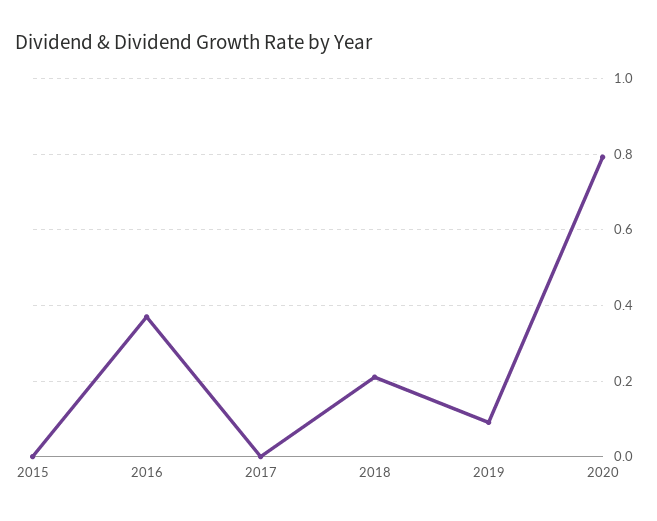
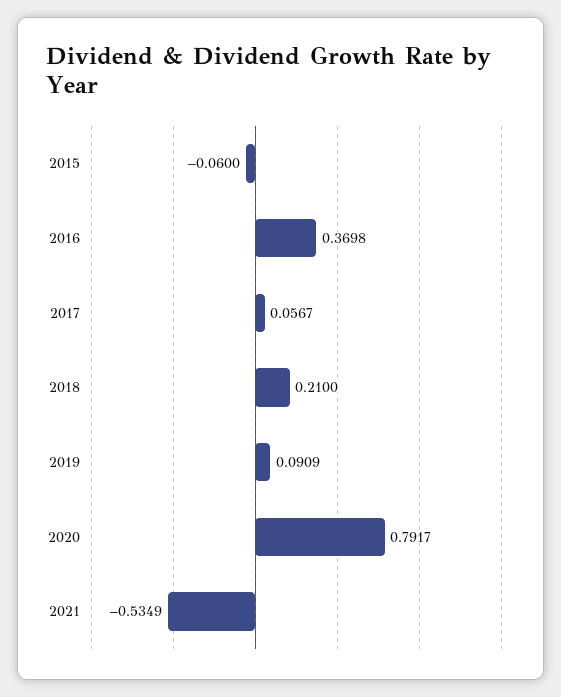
2015: 0 -> -0.06
2017: 0 -> 0.0567
2021: none -> -0.5349

